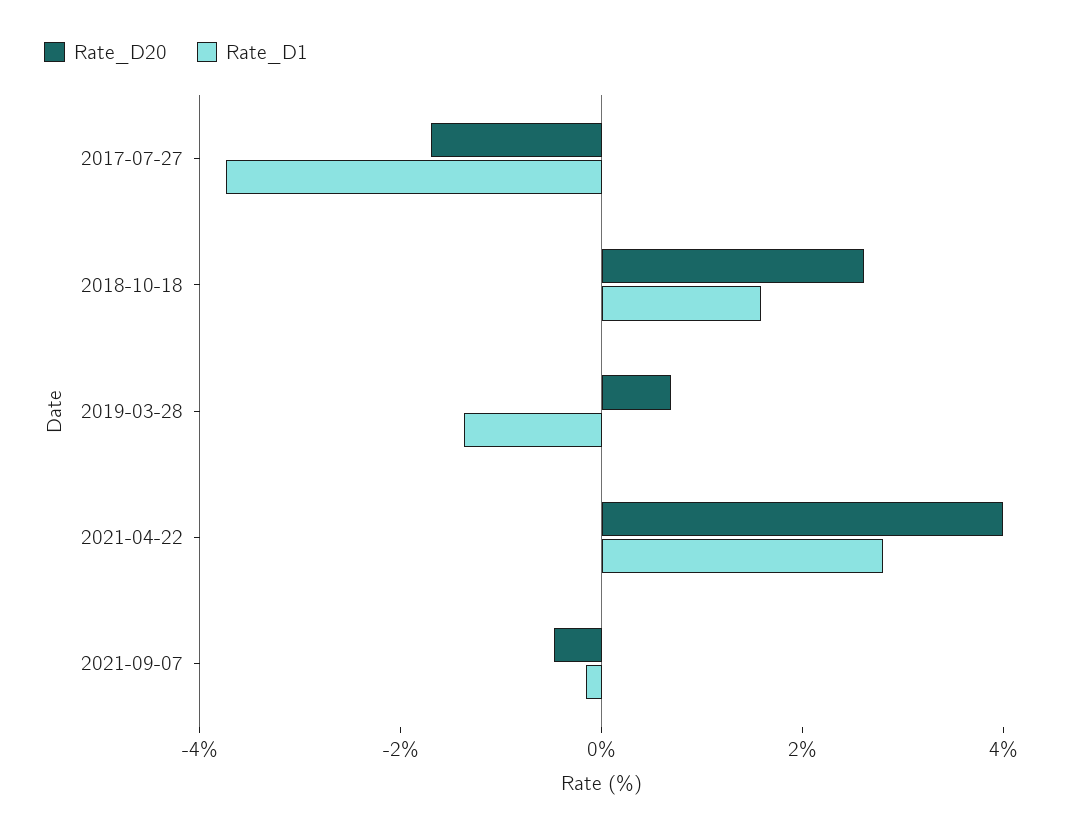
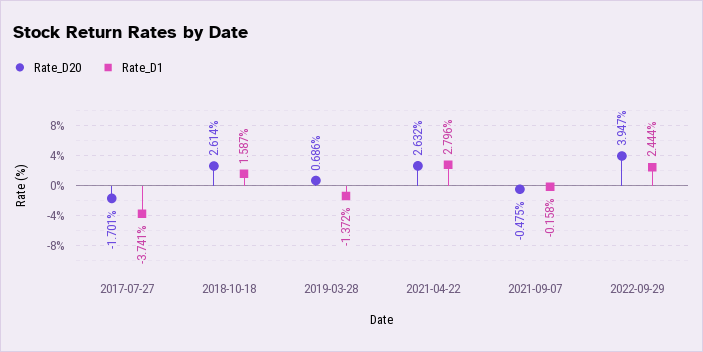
Rate_D20, 2021-04-22: 4 -> 2.632
Rate_D20, 2022-09-29: none -> 3.947
Rate_D1, 2022-09-29: none -> 2.444

